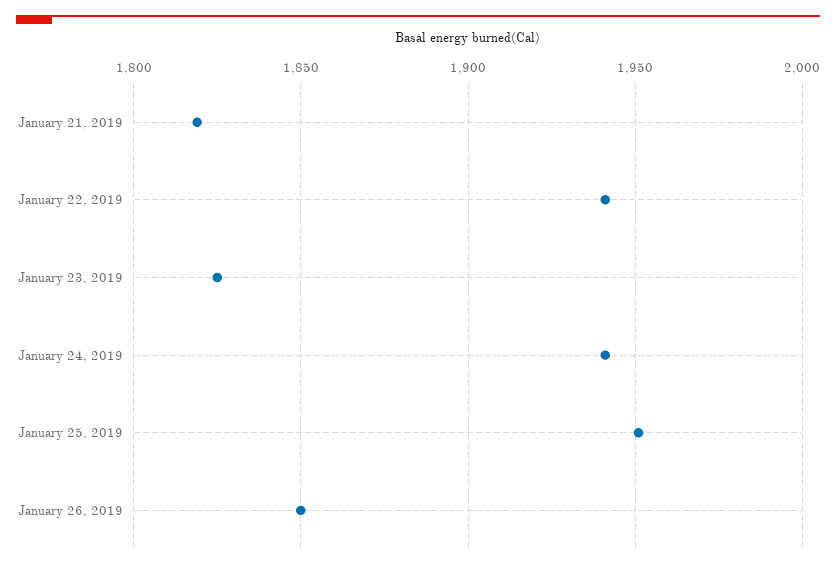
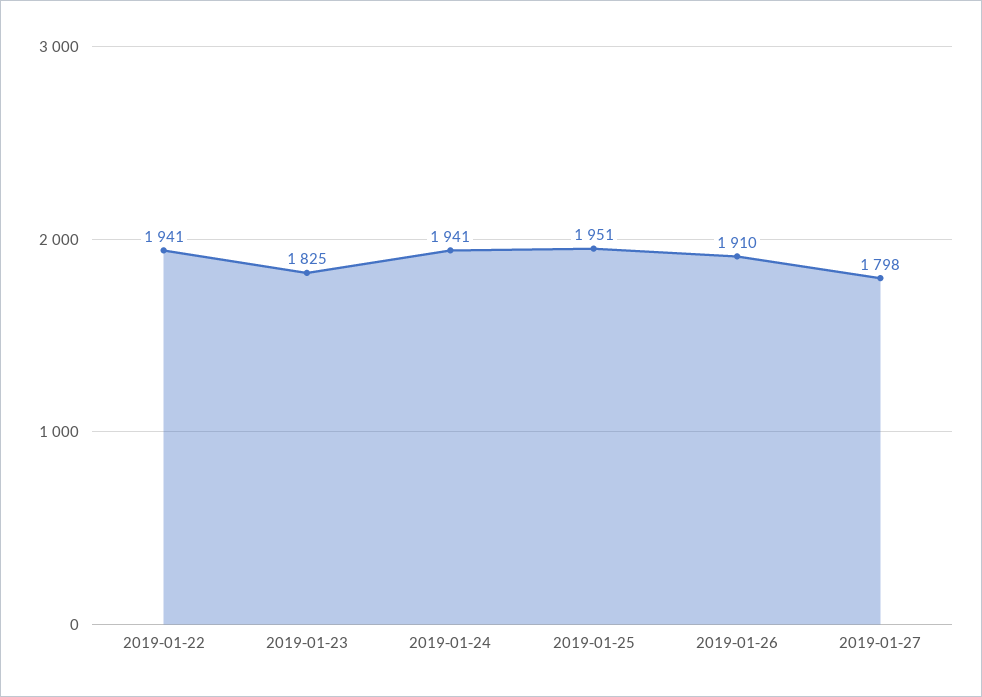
January 21, 2019: 1820 -> none
January 26, 2019: 1850 -> 1910
2019-01-27: none -> 1798

